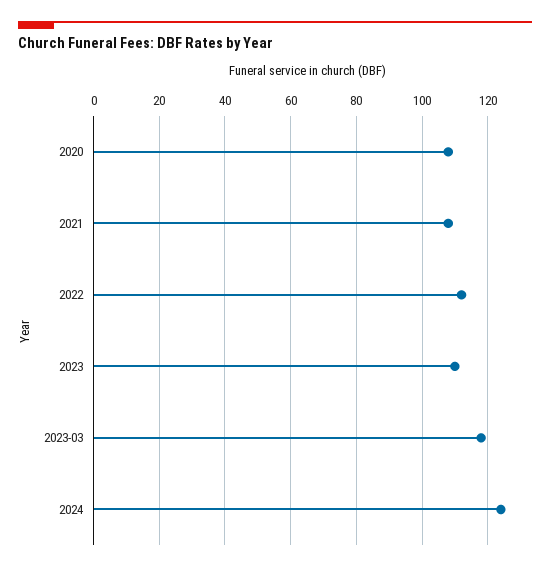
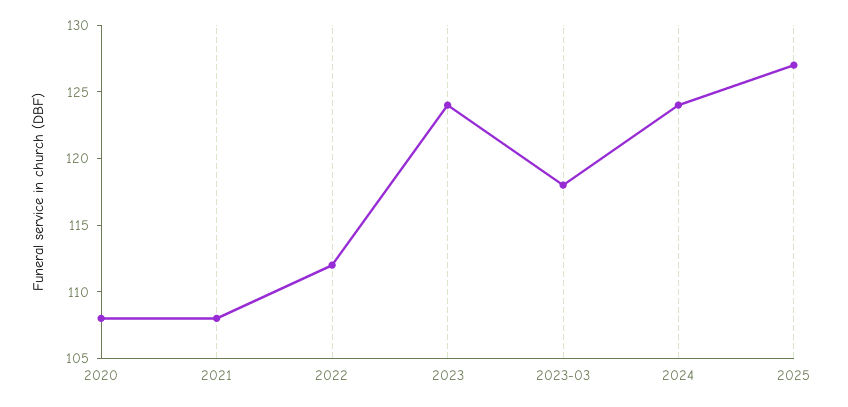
2023: 110 -> 124
2025: none -> 127

